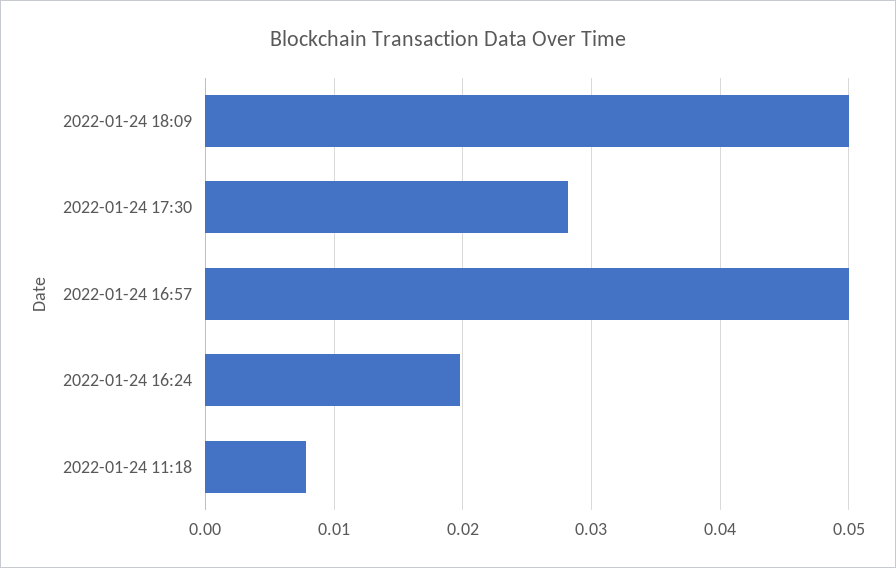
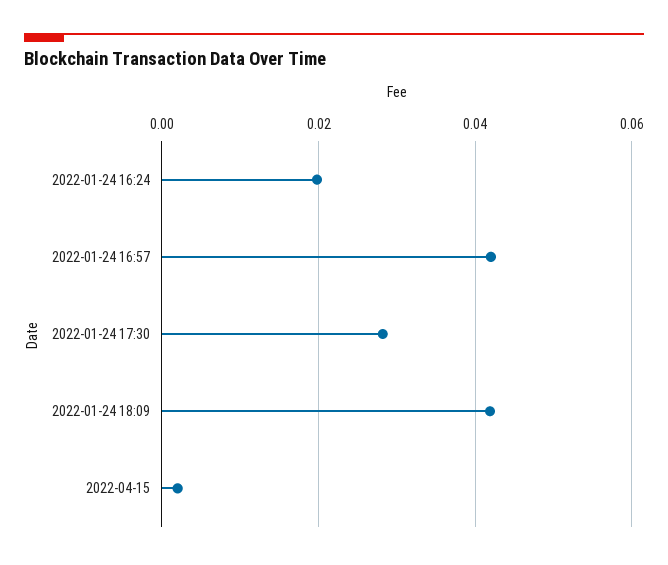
2022-01-24 18:09: 0.05 -> 0.042
2022-01-24 16:57: 0.05 -> 0.042
2022-01-24 11:18: 0.008 -> none
2022-04-15: none -> 0.002

